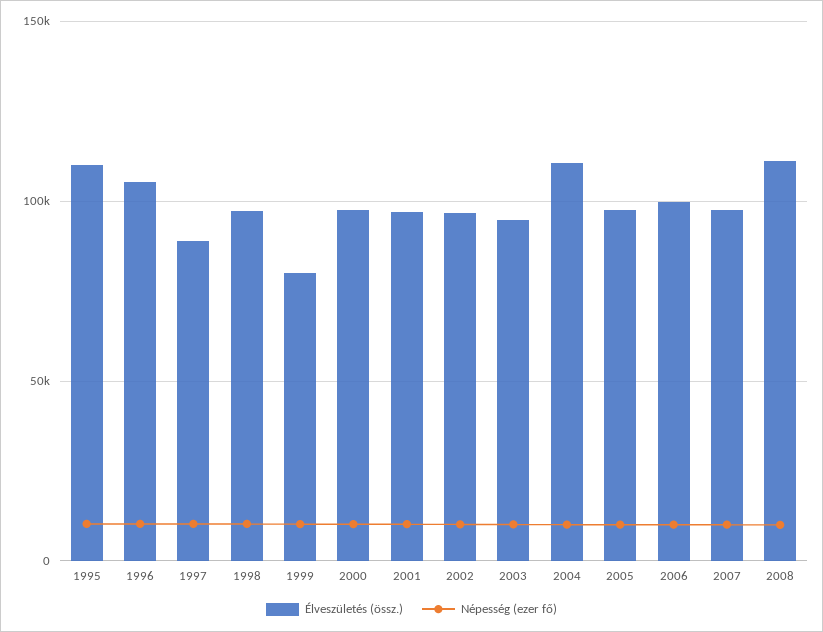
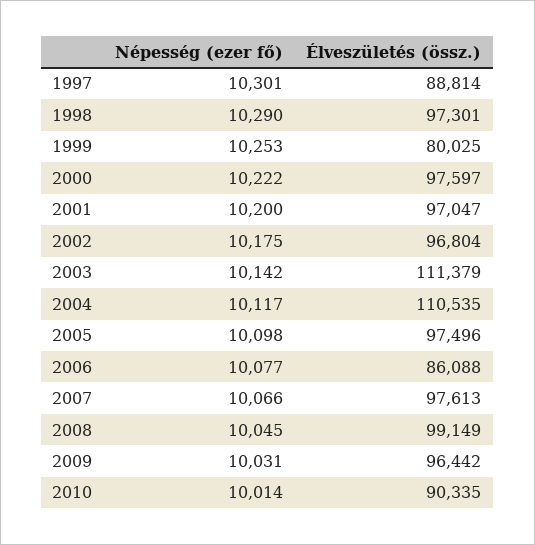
Élveszületés (össz.), 1995: 110000 -> none
Népesség (ezer fő), 1995: 10000 -> none
Élveszületés (össz.), 1996: 105000 -> none
Népesség (ezer fő), 1996: 10000 -> none
Élveszületés (össz.), 2003: 95000 -> 111379
Élveszületés (össz.), 2006: 100000 -> 86088
Élveszületés (össz.), 2008: 110000 -> 99149
Népesség (ezer fő), 2009: none -> 10031
Élveszületés (össz.), 2009: none -> 96442
Népesség (ezer fő), 2010: none -> 10014
Élveszületés (össz.), 2010: none -> 90335

